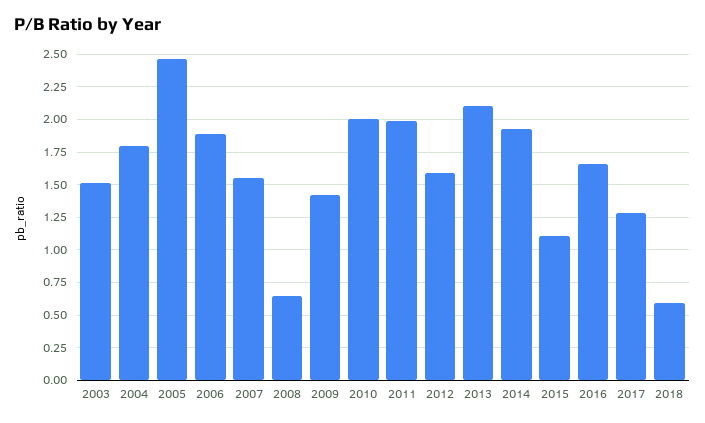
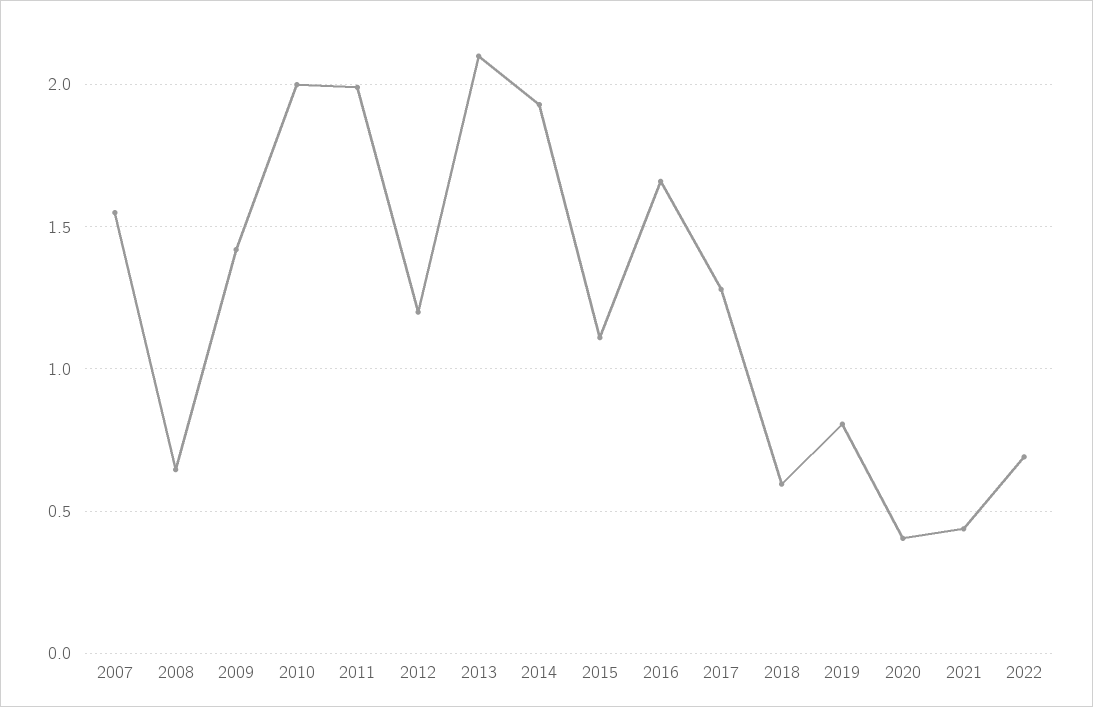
2003: 1.5 -> none
2004: 1.8 -> none
2005: 2.45 -> none
2006: 1.9 -> none
2012: 1.6 -> 1.2
2019: none -> 0.8
2020: none -> 0.4
2021: none -> 0.45
2022: none -> 0.7

